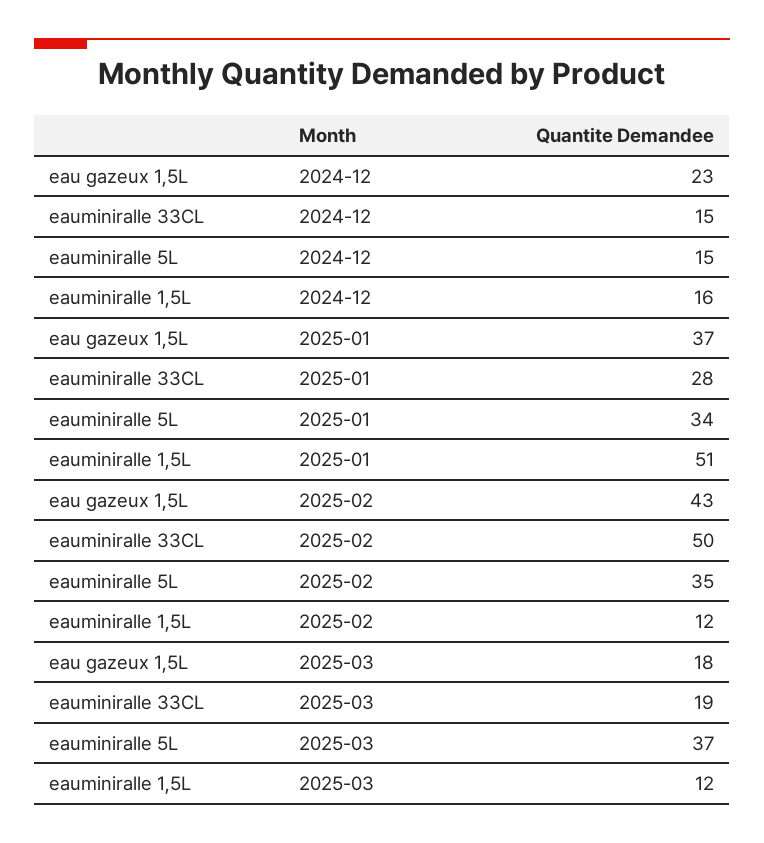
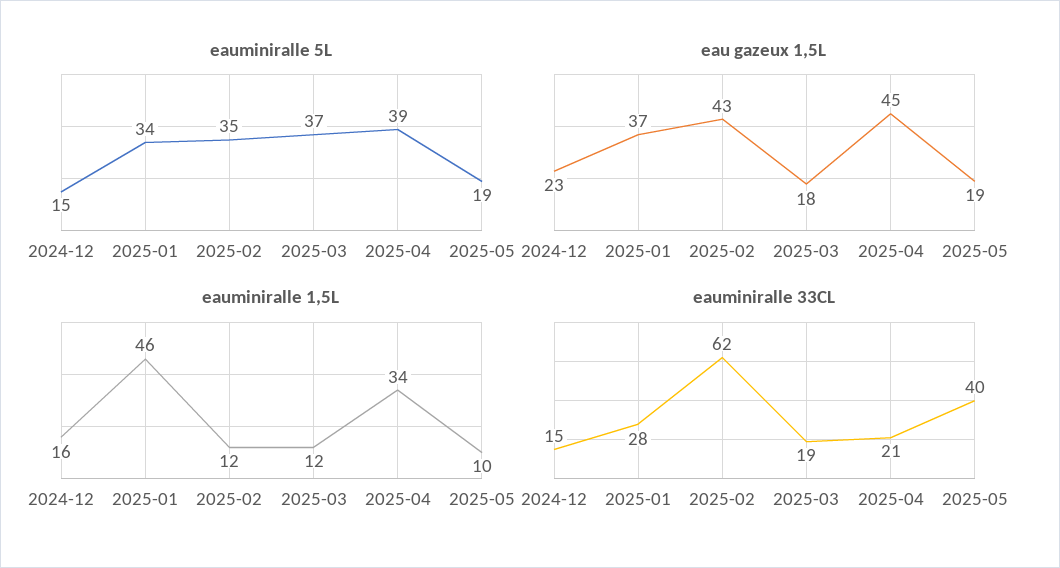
eauminiralle 1,5L, 2025-01: 51 -> 46
eauminiralle 33CL, 2025-02: 50 -> 62
eauminiralle 5L, 2025-04: none -> 39
eauminiralle 5L, 2025-05: none -> 19
eau gazeux 1,5L, 2025-04: none -> 45
eau gazeux 1,5L, 2025-05: none -> 19
eauminiralle 1,5L, 2025-04: none -> 34
eauminiralle 1,5L, 2025-05: none -> 10
eauminiralle 33CL, 2025-04: none -> 21
eauminiralle 33CL, 2025-05: none -> 40

